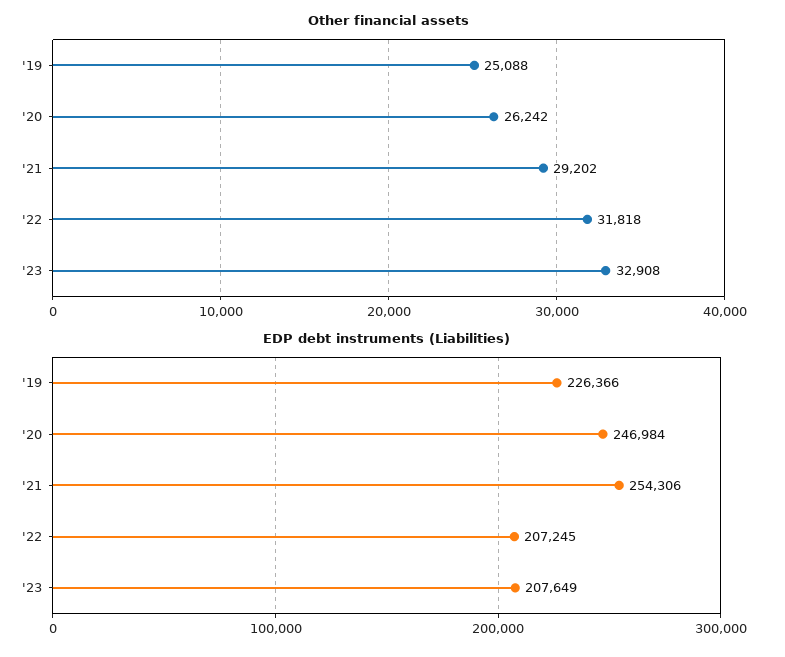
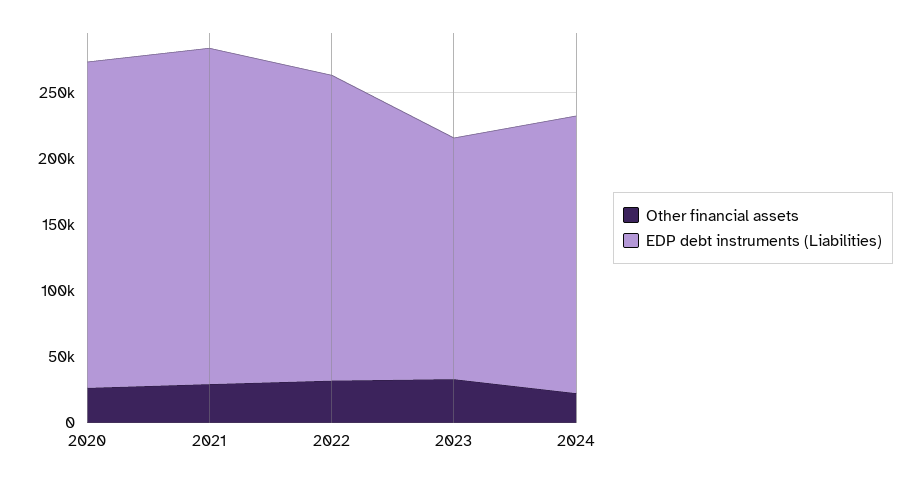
Other financial assets, '19: 25088 -> none
EDP debt instruments (Liabilities), '19: 226366 -> none
EDP debt instruments (Liabilities), '22: 207245 -> 230000
EDP debt instruments (Liabilities), '23: 207649 -> 180000
Other financial assets, 2024: none -> 20000
EDP debt instruments (Liabilities), 2024: none -> 210000

